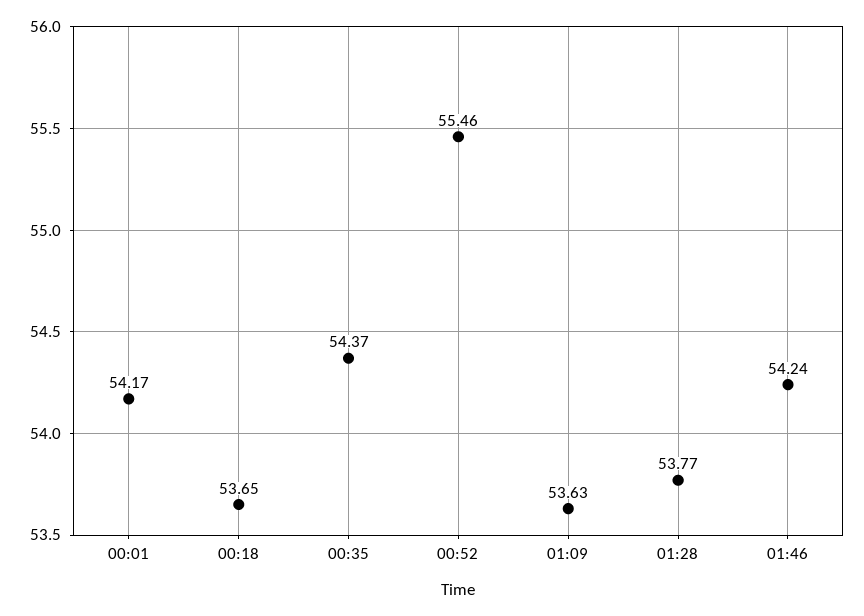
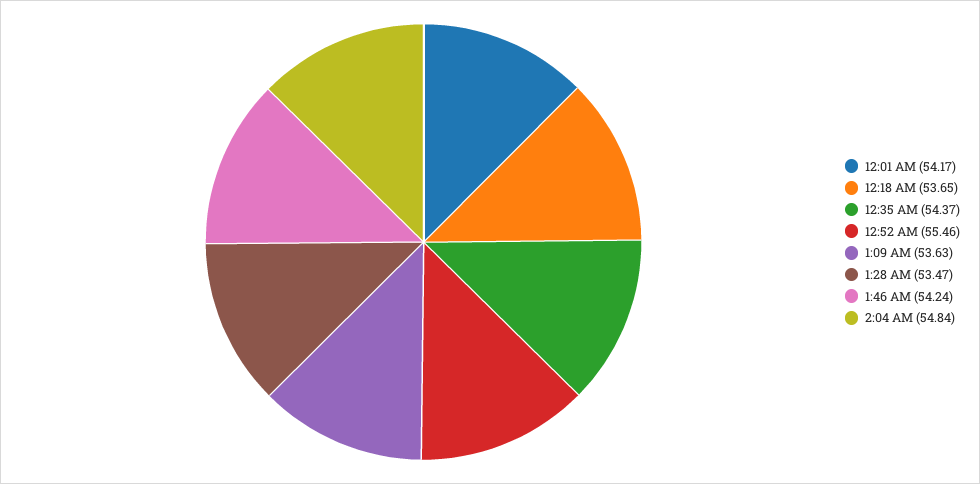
01:28: 53.77 -> 53.47
2:04 AM: none -> 54.84

